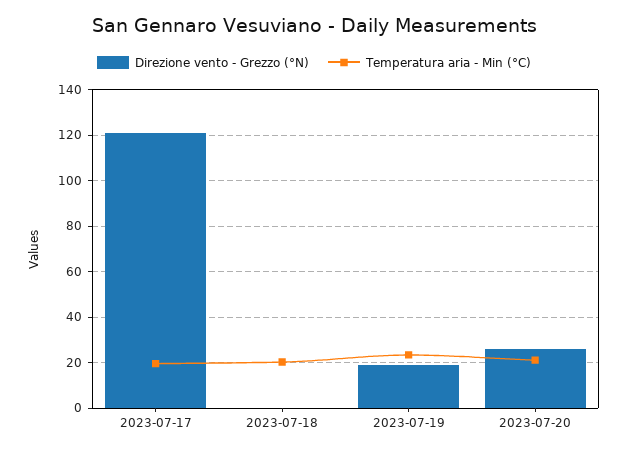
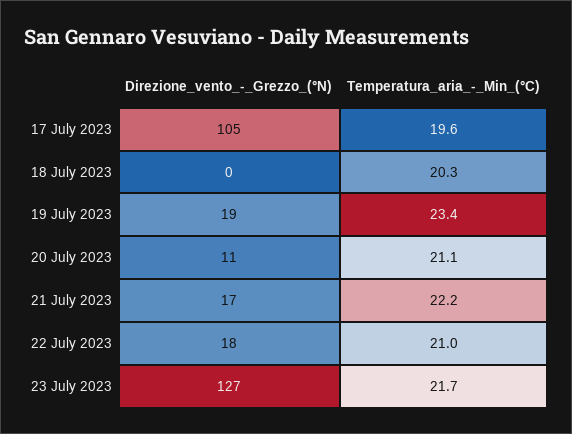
Direzione vento - Grezzo (°N), 2023-07-17: 120 -> 105
Direzione vento - Grezzo (°N), 2023-07-20: 25 -> 11
Direzione vento - Grezzo (°N), 21 July 2023: none -> 17
Temperatura aria - Min (°C), 21 July 2023: none -> 22.2
Direzione vento - Grezzo (°N), 22 July 2023: none -> 18
Temperatura aria - Min (°C), 22 July 2023: none -> 21
Direzione vento - Grezzo (°N), 23 July 2023: none -> 127
Temperatura aria - Min (°C), 23 July 2023: none -> 21.7

